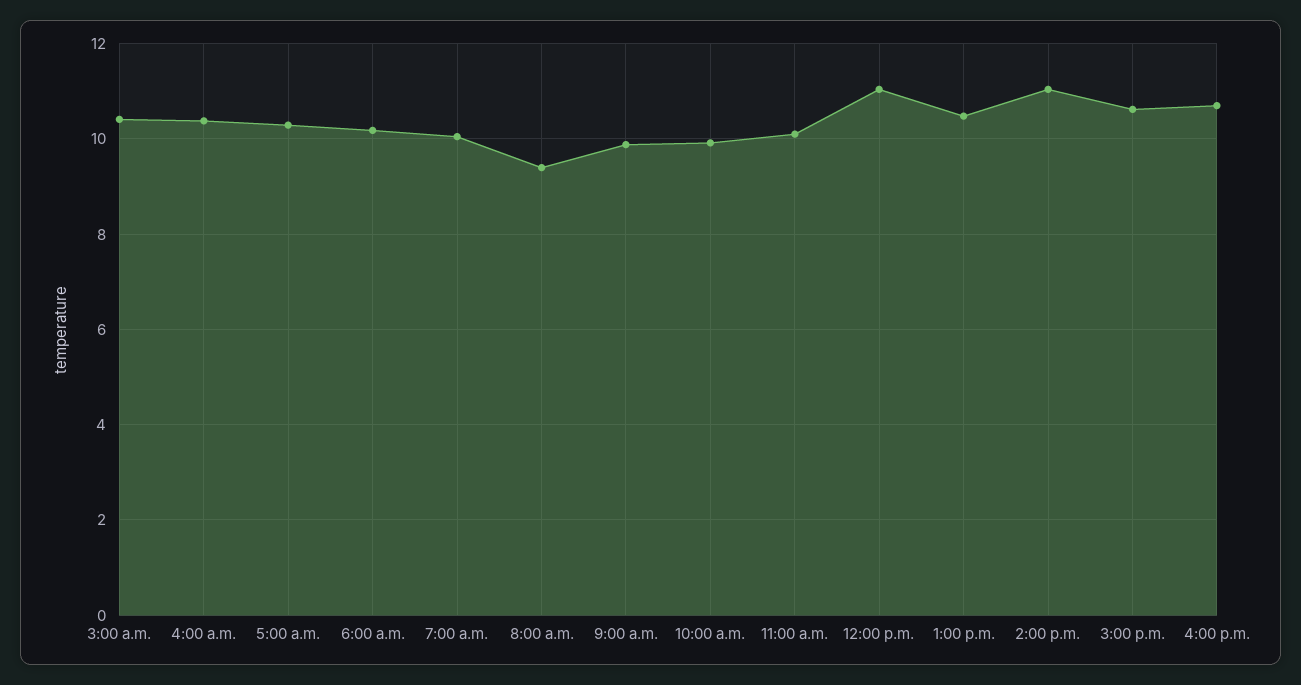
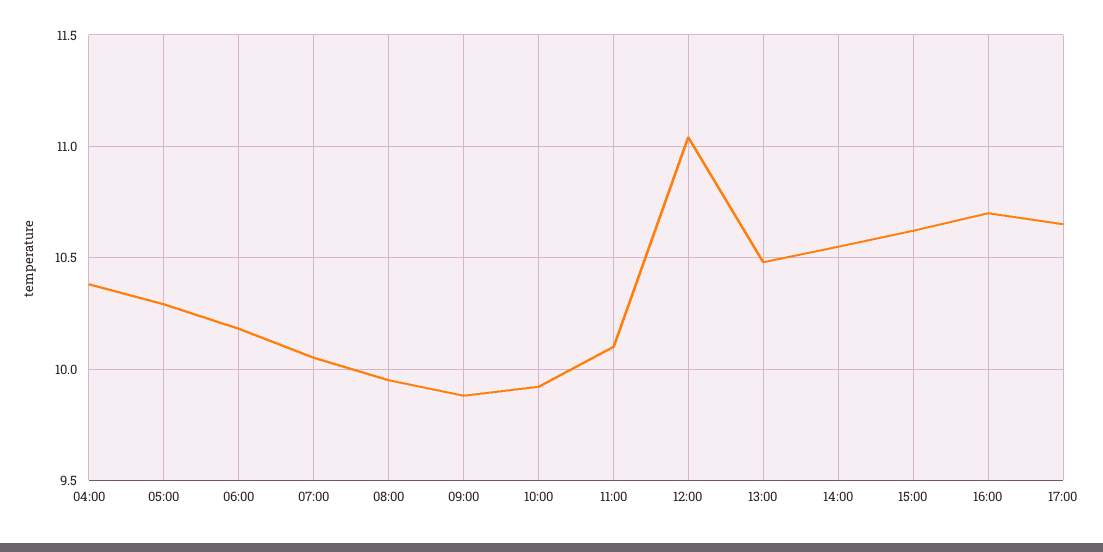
3:00 a.m.: 10.4 -> none
8:00 a.m.: 9.4 -> 9.95
2:00 p.m.: 11 -> 10.55
17:00: none -> 10.65

